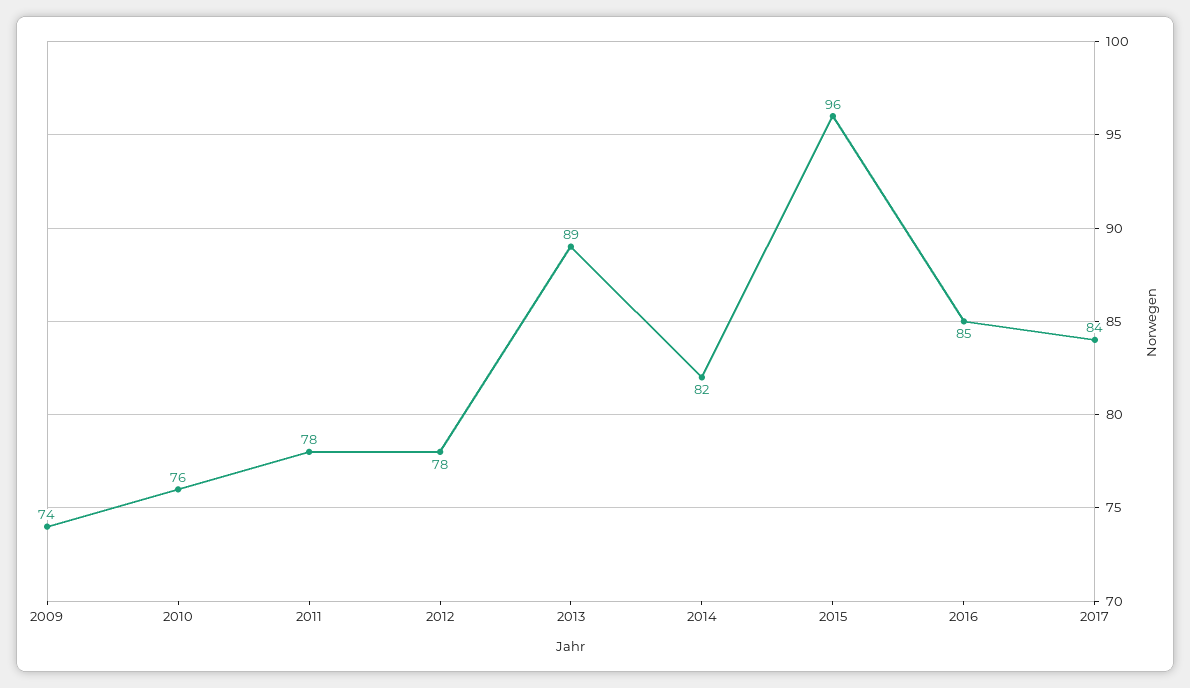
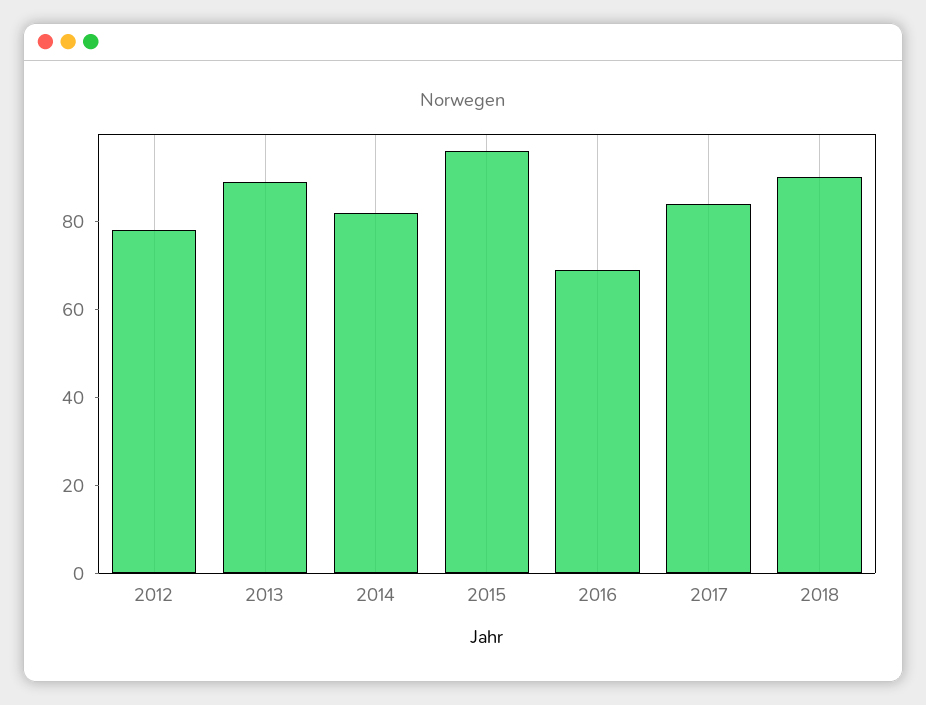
2009: 74 -> none
2010: 76 -> none
2011: 78 -> none
2016: 85 -> 70
2018: none -> 90

